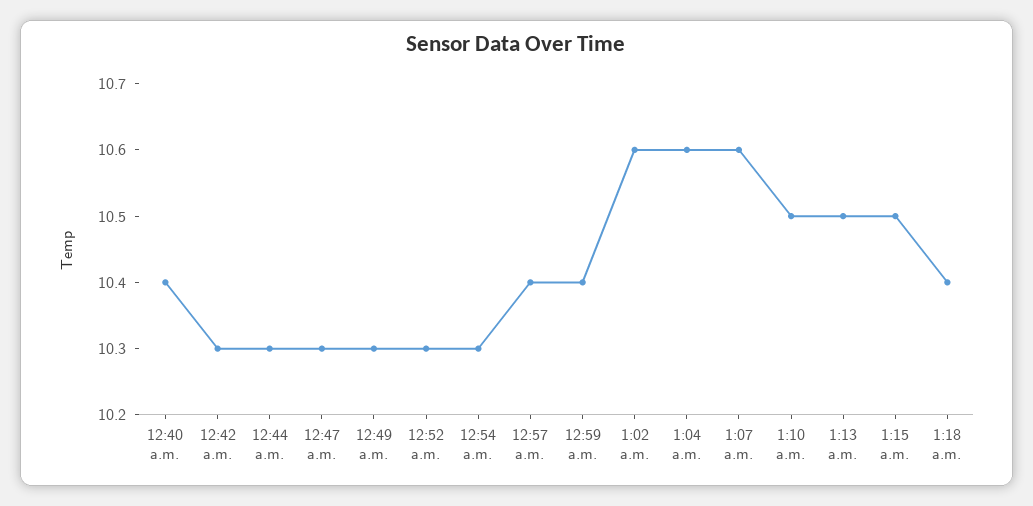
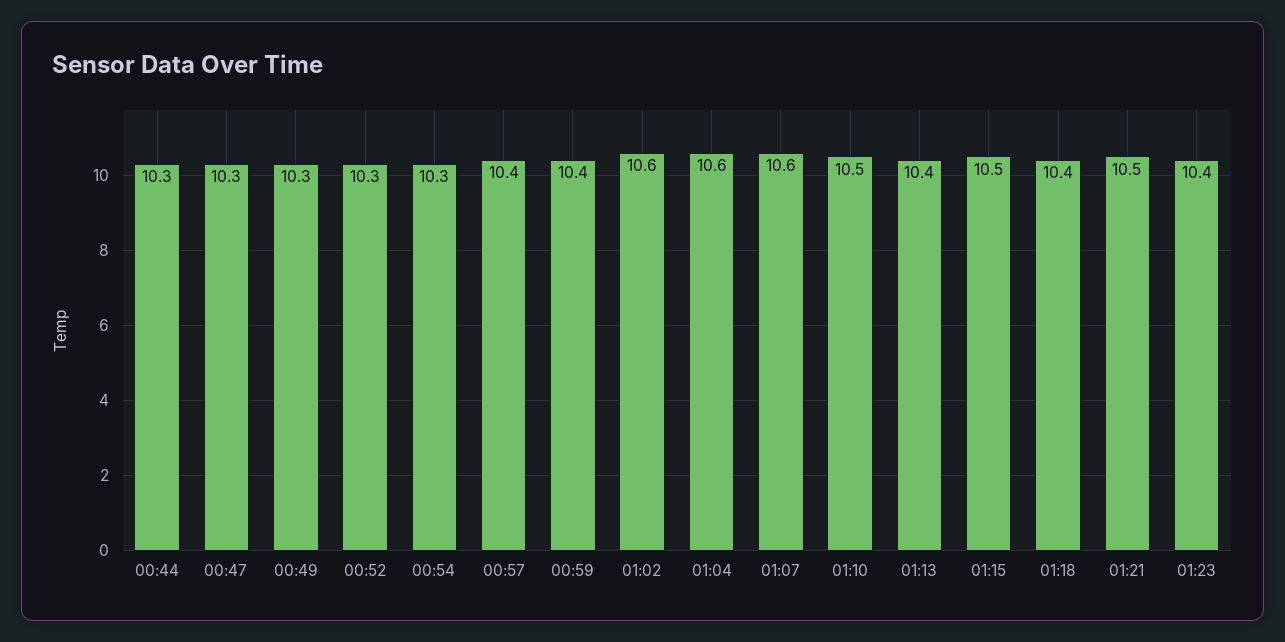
12:40 a.m.: 10.4 -> none
12:42 a.m.: 10.3 -> none
1:13 a.m.: 10.5 -> 10.4
01:21: none -> 10.5
01:23: none -> 10.4

